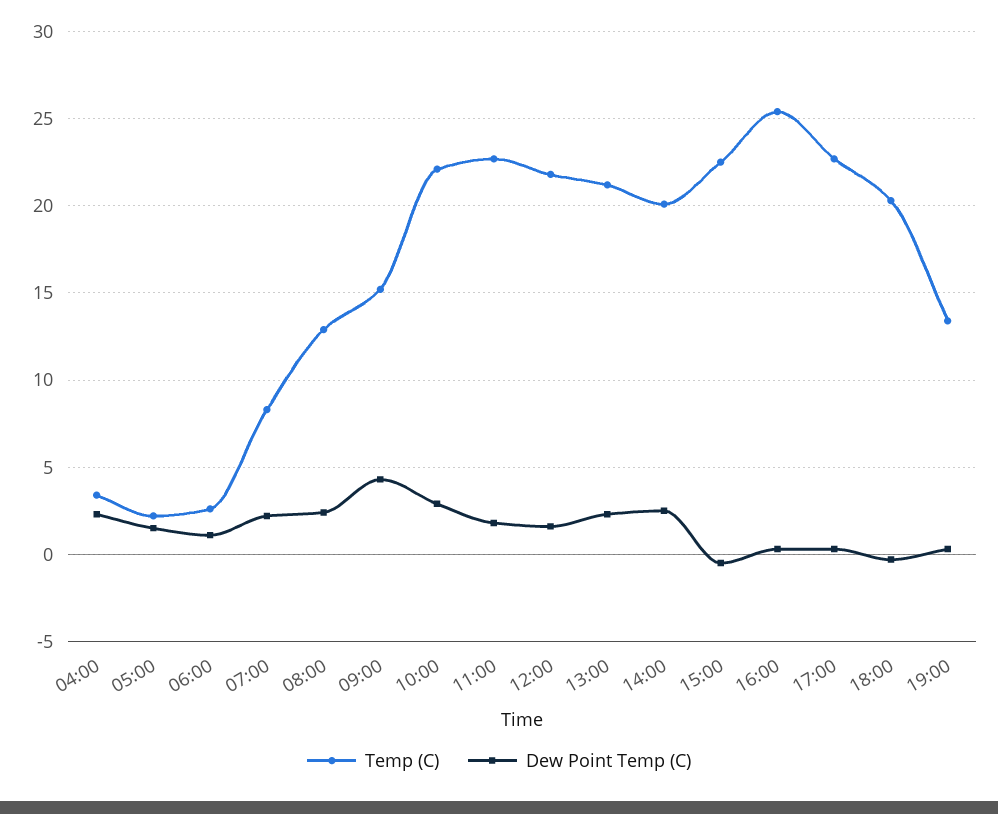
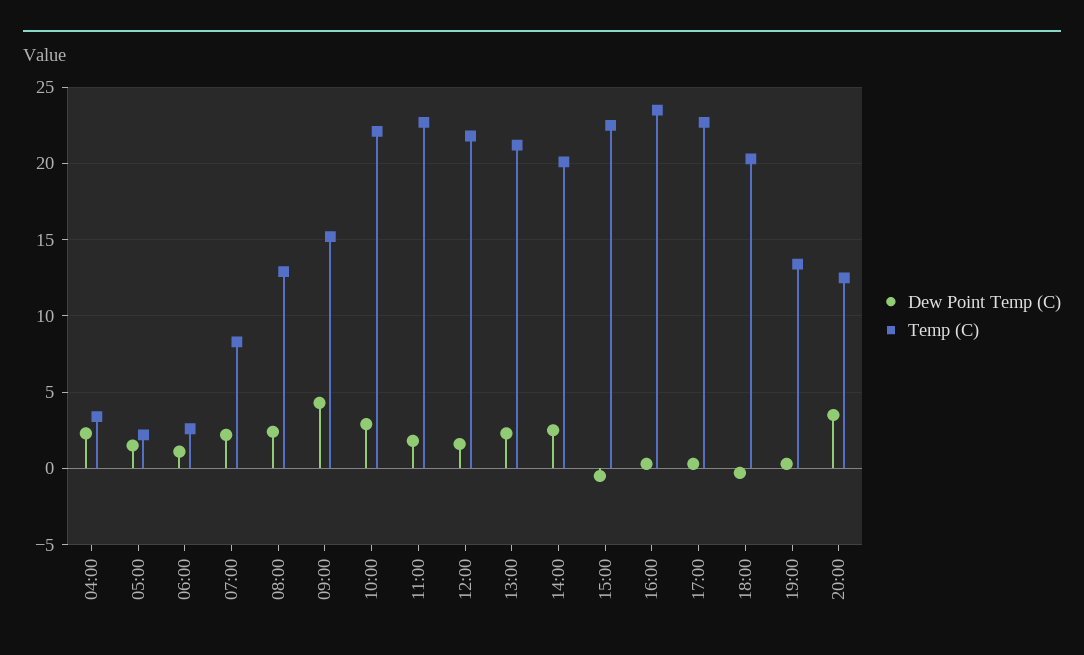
Temp (C), 16:00: 25.5 -> 23.5
Dew Point Temp (C), 20:00: none -> 3.5
Temp (C), 20:00: none -> 12.5

